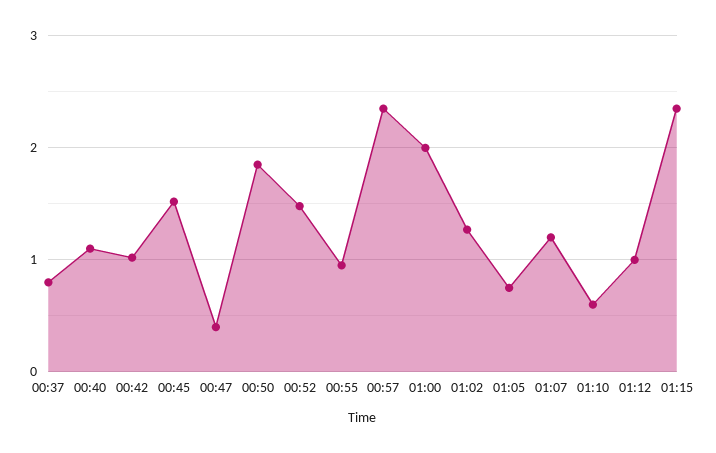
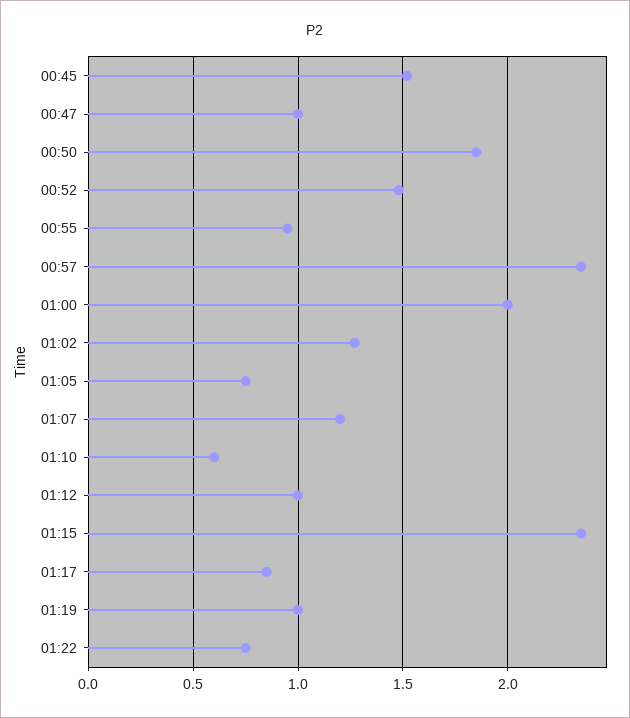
00:37: 0.8 -> none
00:40: 1.1 -> none
00:42: 1 -> none
00:47: 0.4 -> 1
01:17: none -> 0.85
01:19: none -> 1
01:22: none -> 0.75

